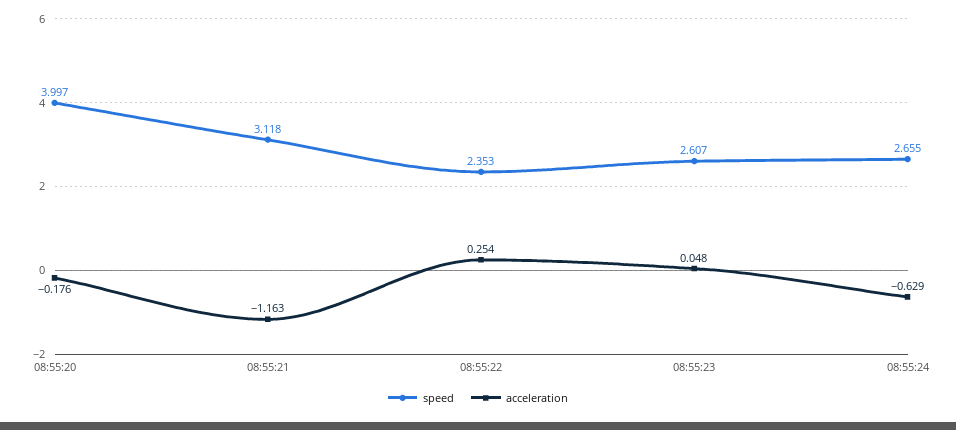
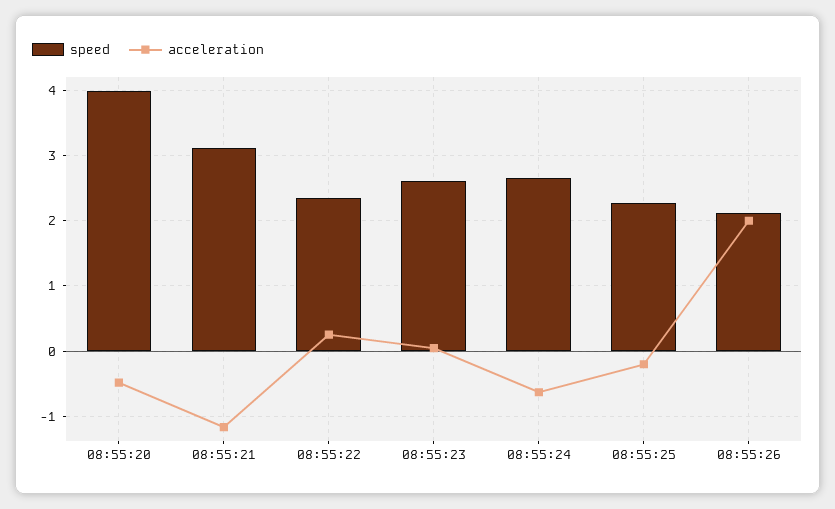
acceleration, 08:55:20: -0.176 -> -0.5
speed, 08:55:25: none -> 2.3
acceleration, 08:55:25: none -> -0.2
speed, 08:55:26: none -> 2.1
acceleration, 08:55:26: none -> 2

